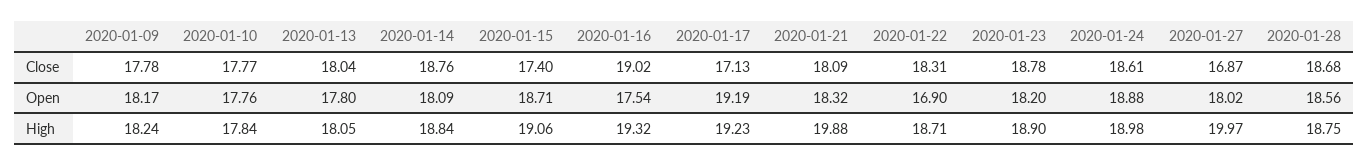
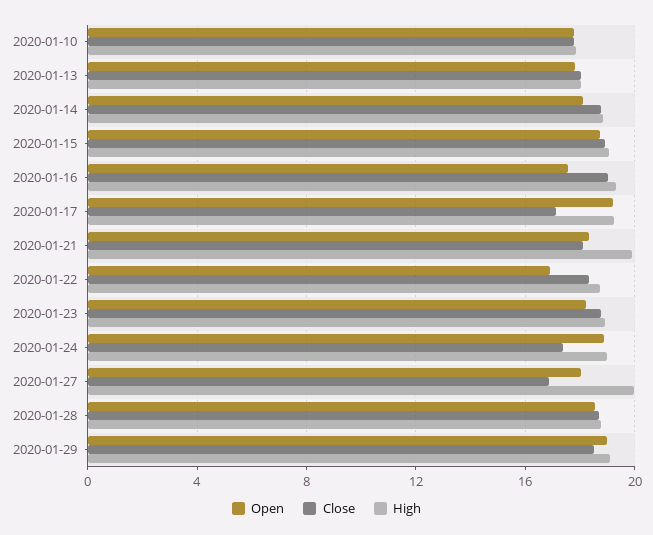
Close, 2020-01-09: 17.78 -> none
Close, 2020-01-15: 17.4 -> 19
Close, 2020-01-24: 18.61 -> 17.5
Open, 2020-01-09: 18.17 -> none
High, 2020-01-09: 18.24 -> none
Open, 2020-01-29: none -> 19
Close, 2020-01-29: none -> 18.5
High, 2020-01-29: none -> 19

